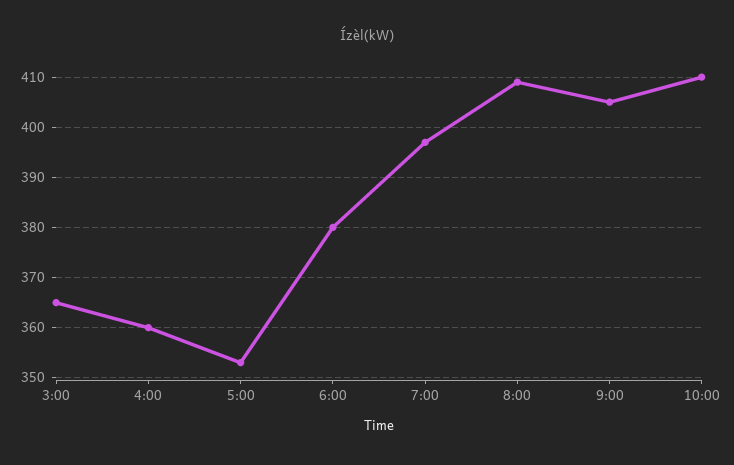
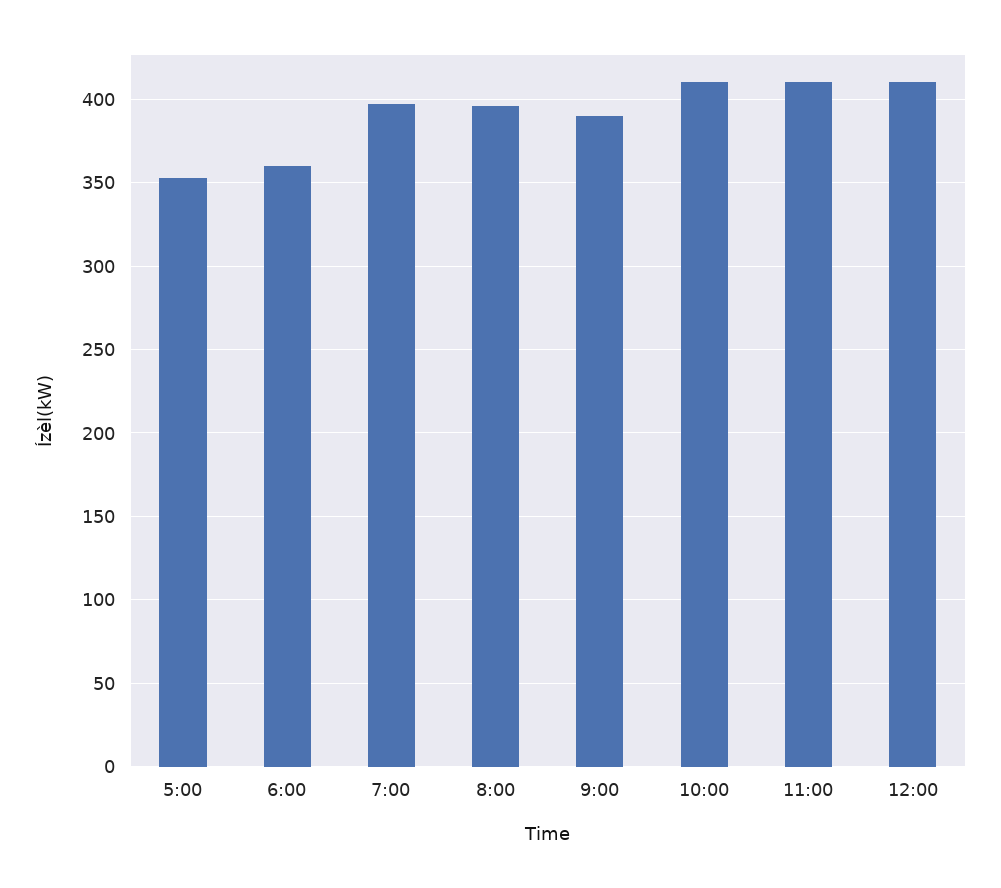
3:00: 365 -> none
4:00: 360 -> none
6:00: 380 -> 360
8:00: 410 -> 395
9:00: 405 -> 390
11:00: none -> 410
12:00: none -> 410

